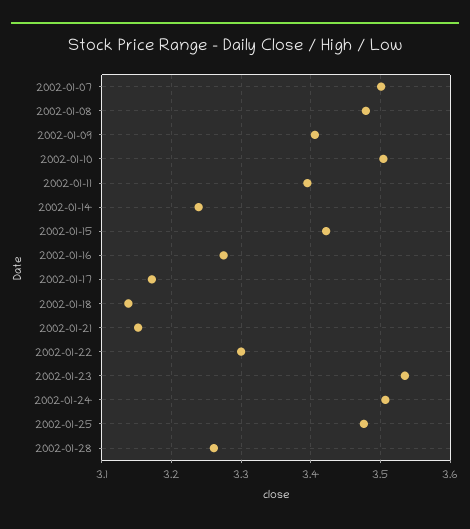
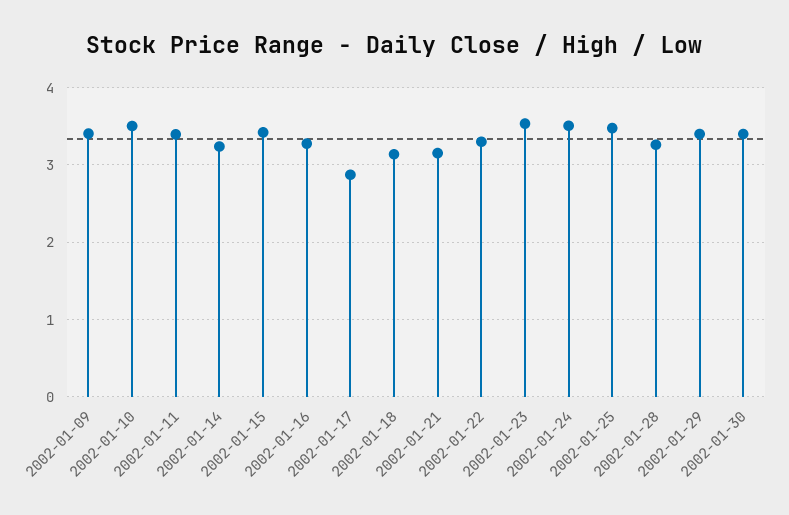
2002-01-07: 3.5 -> none
2002-01-08: 3.48 -> none
2002-01-17: 3.17 -> 2.9
2002-01-29: none -> 3.4
2002-01-30: none -> 3.4

